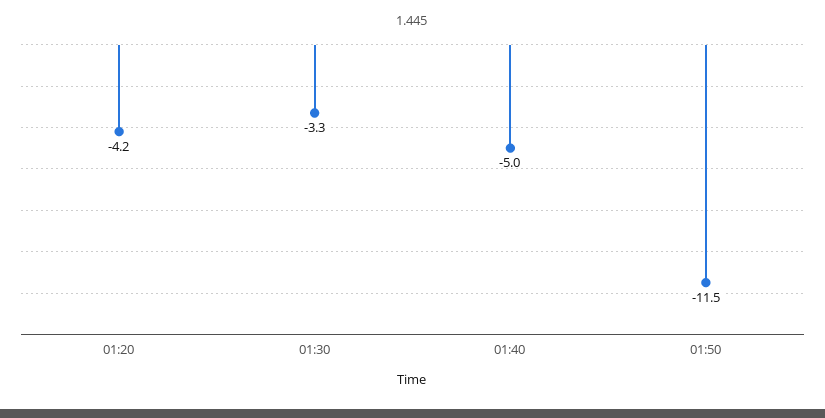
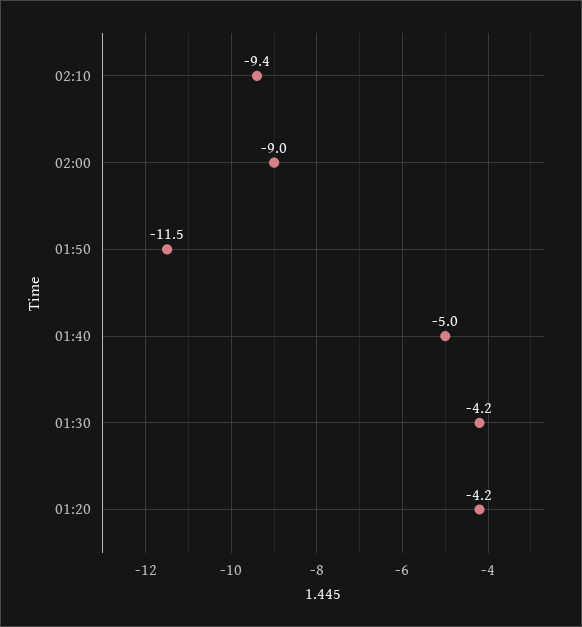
01:30: -3.3 -> -4.2
02:10: none -> -9.4
02:00: none -> -9

